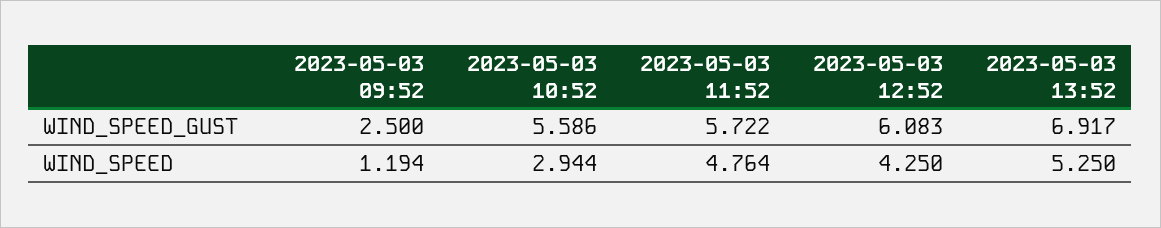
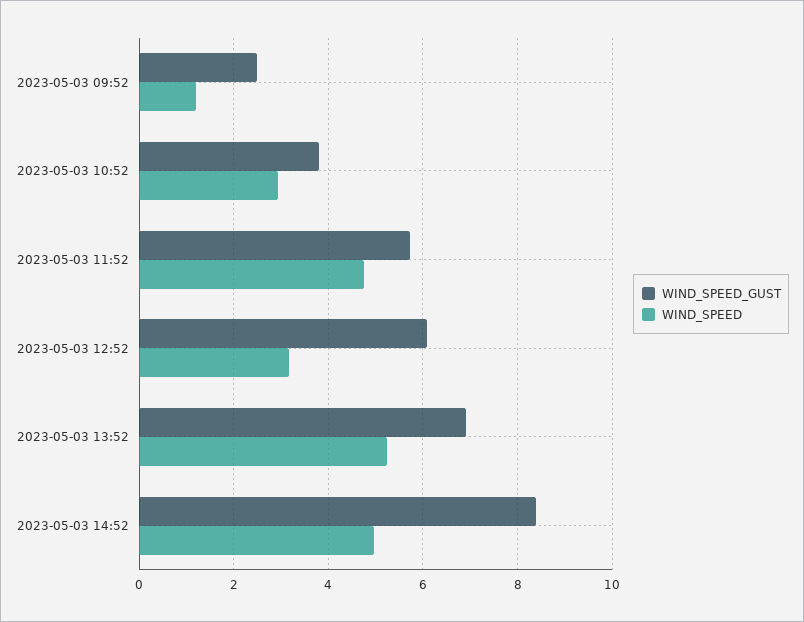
WIND_SPEED_GUST, 2023-05-03 10:52: 5.586 -> 3.8
WIND_SPEED, 2023-05-03 12:52: 4.25 -> 3.2
WIND_SPEED_GUST, 2023-05-03 14:52: none -> 8.4
WIND_SPEED, 2023-05-03 14:52: none -> 5

